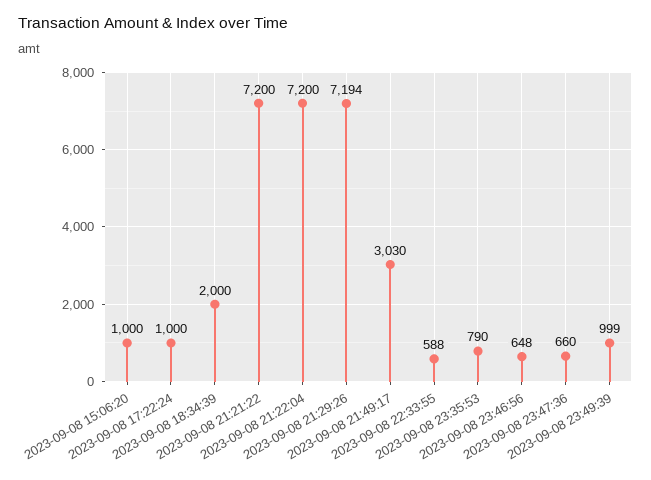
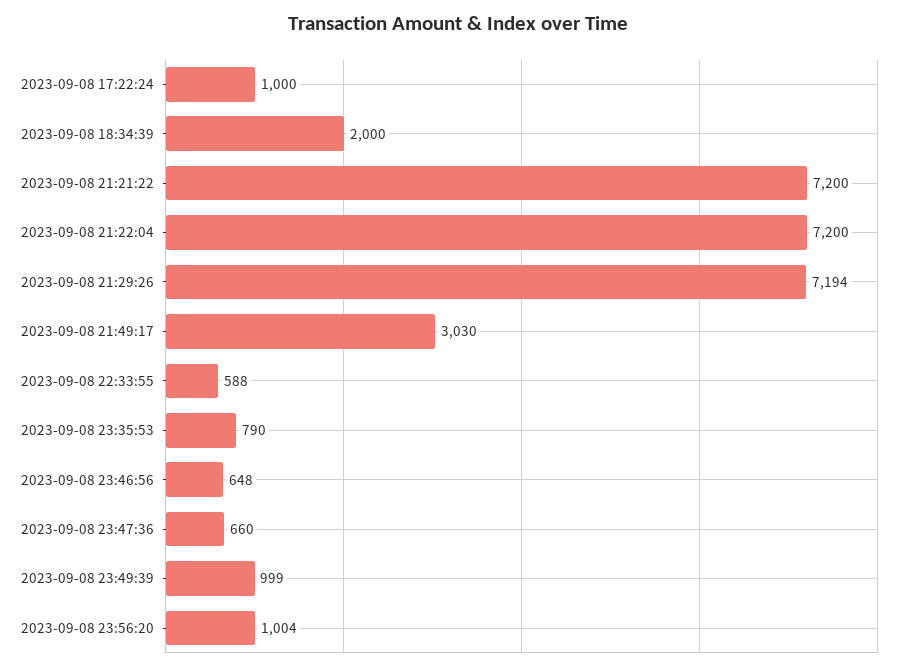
2023-09-08 15:06:20: 1000 -> none
2023-09-08 23:56:20: none -> 1004

